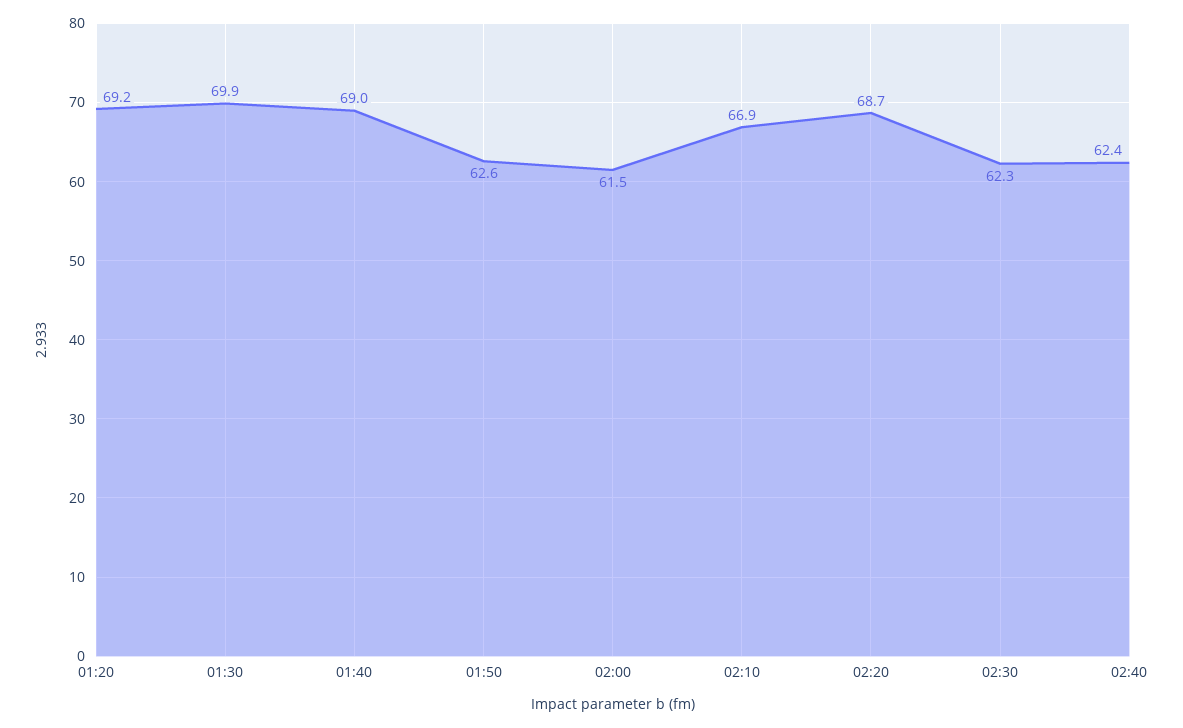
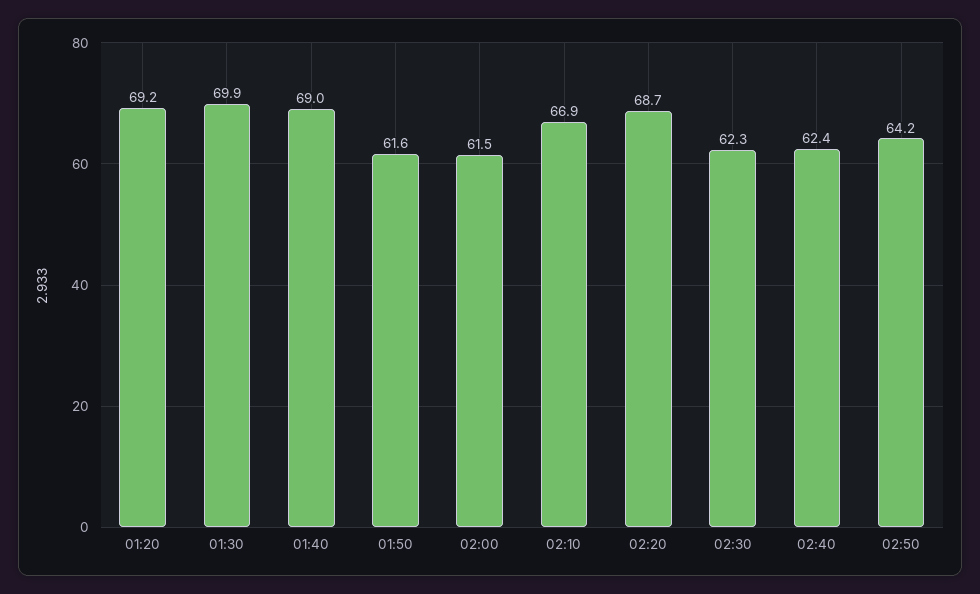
01:50: 62.6 -> 61.6
02:50: none -> 64.2

